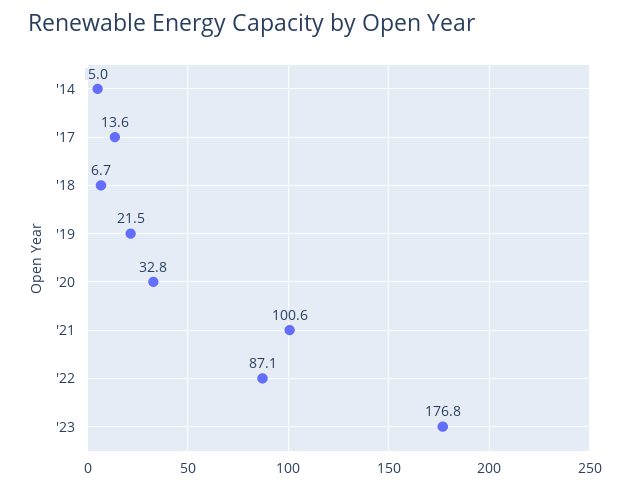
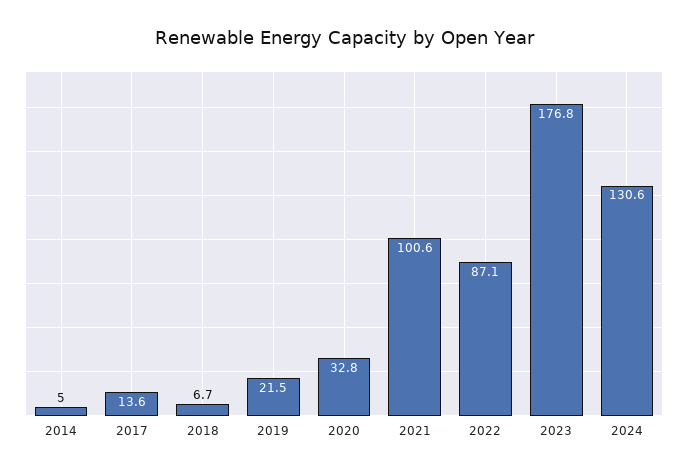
2024: none -> 130.6

